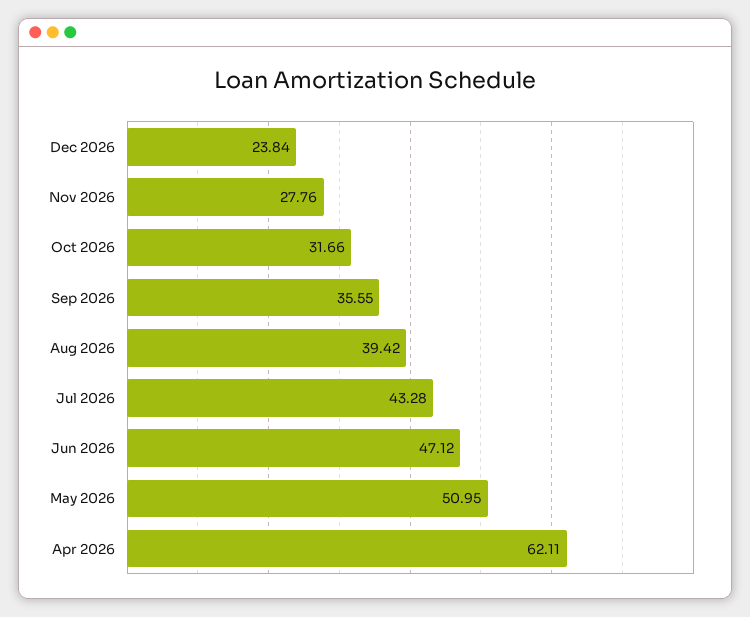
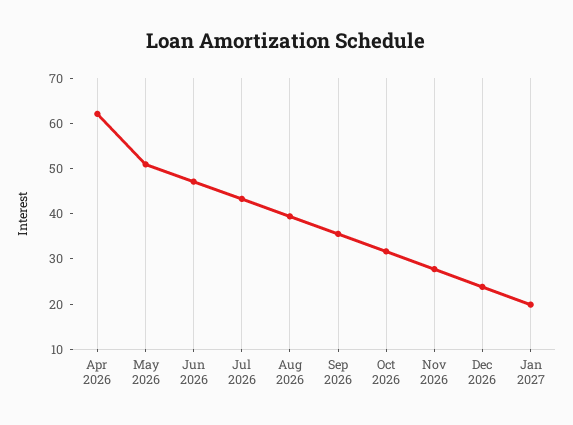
Jan 2027: none -> 20

